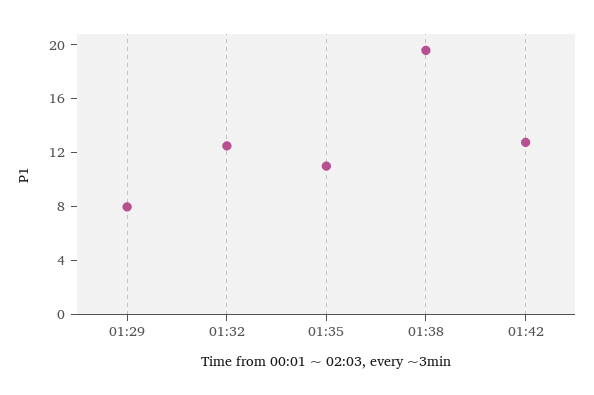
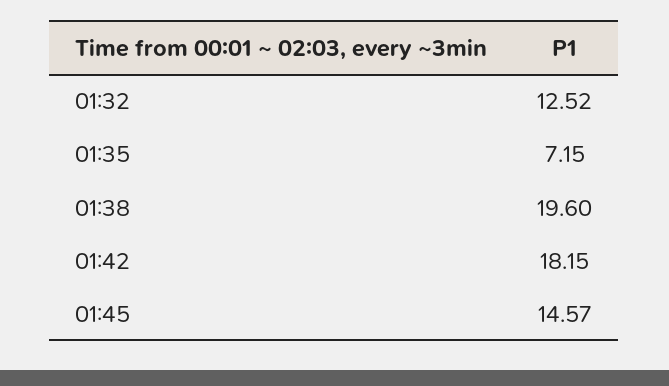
01:29: 8 -> none
01:35: 11 -> 7.15
01:42: 13 -> 18.15
01:45: none -> 14.57

